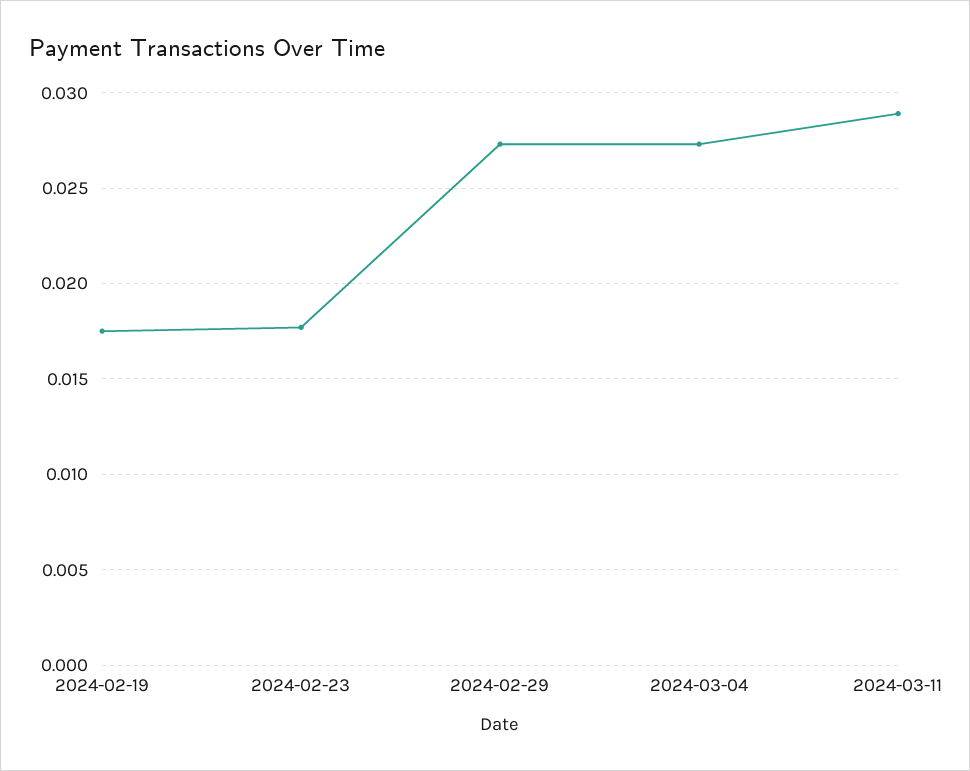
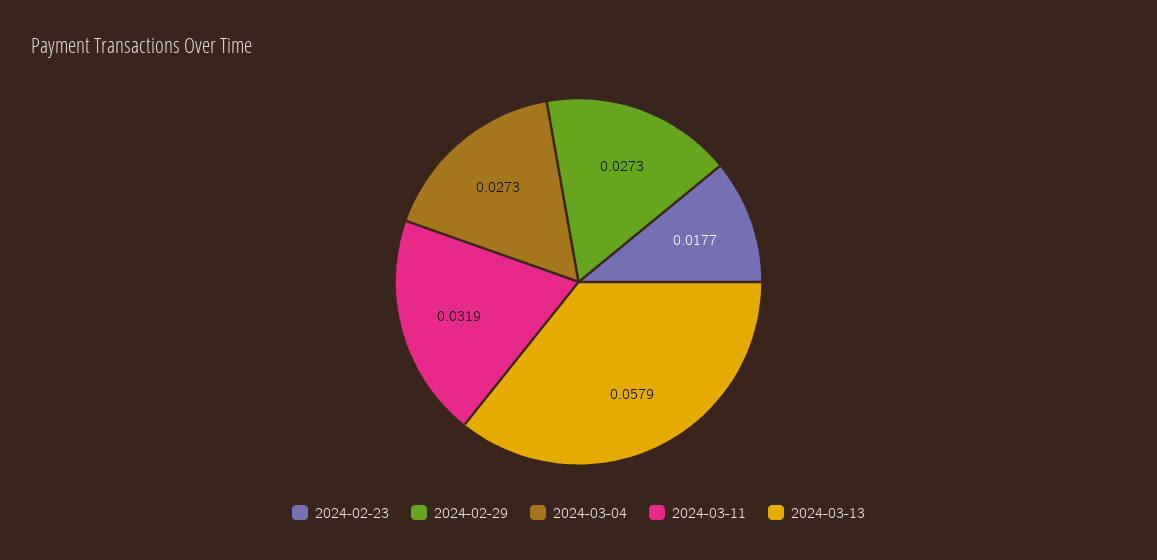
2024-02-19: 0.0175 -> none
2024-03-11: 0.029 -> 0.0319
2024-03-13: none -> 0.0579

